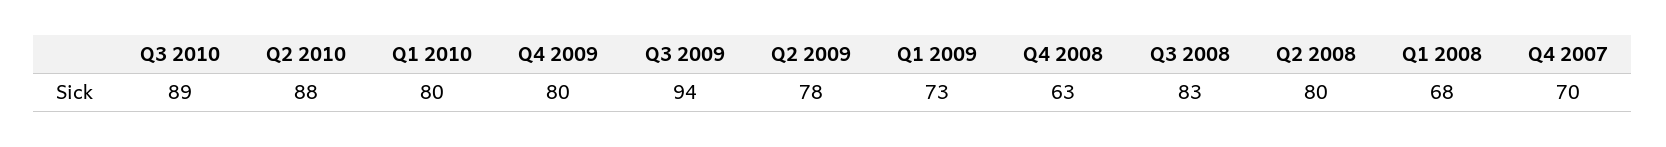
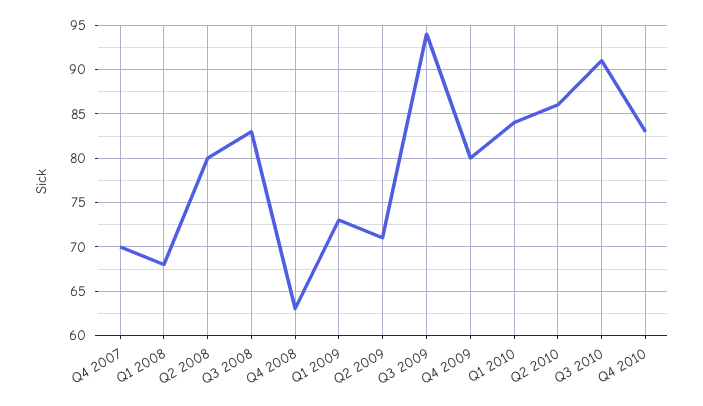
Q3 2010: 89 -> 91
Q2 2010: 88 -> 86
Q1 2010: 80 -> 84
Q2 2009: 78 -> 71
Q4 2010: none -> 83

